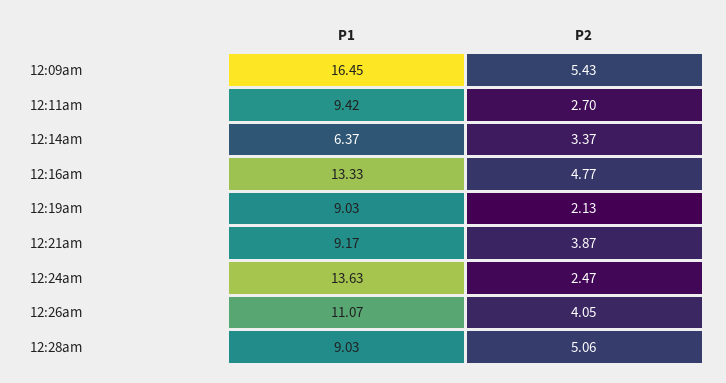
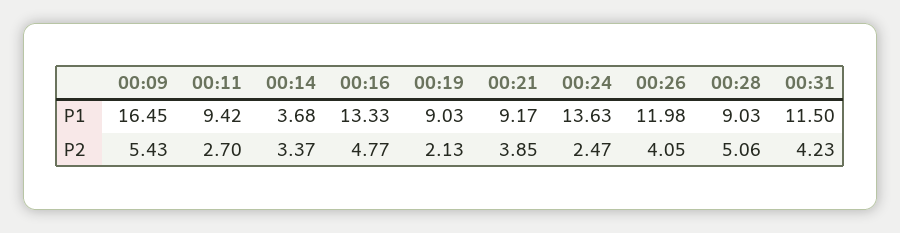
P1, 12:14am: 6.37 -> 3.68
P2, 12:21am: 3.87 -> 3.85
P1, 12:26am: 11.07 -> 11.98
P1, 00:31: none -> 11.5
P2, 00:31: none -> 4.23

